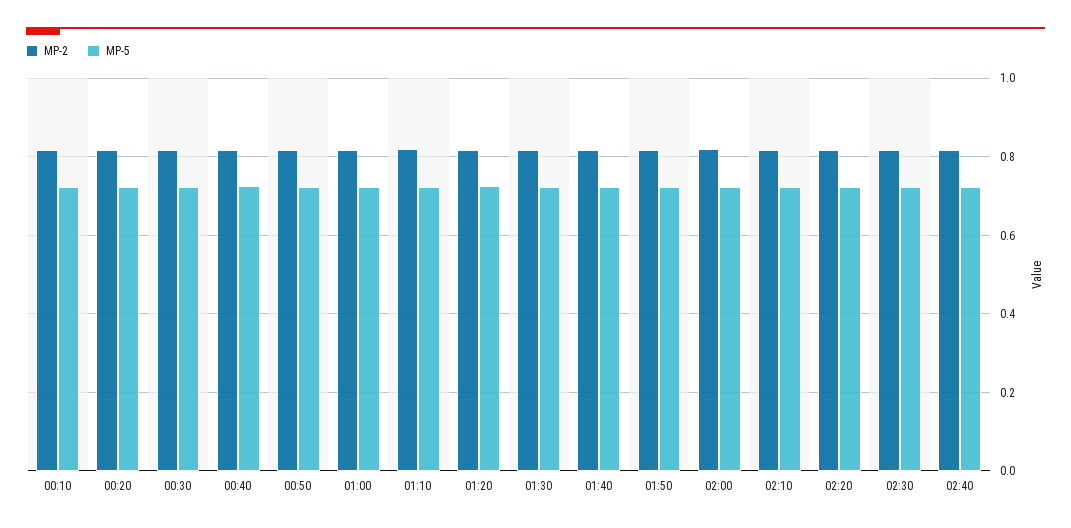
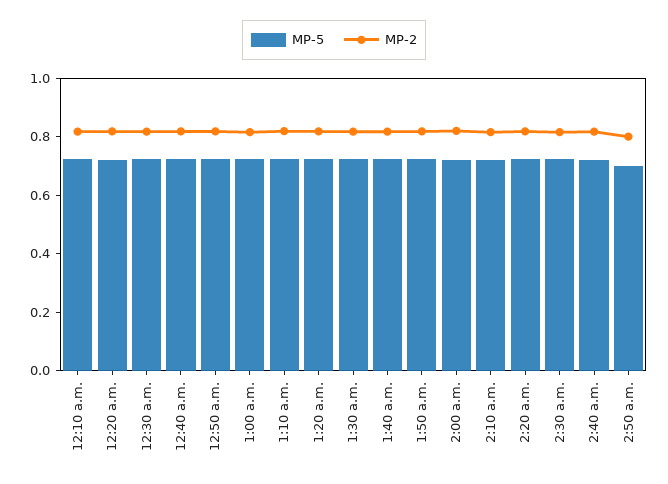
MP-5, 2:50 a.m.: none -> 0.7
MP-2, 2:50 a.m.: none -> 0.8

